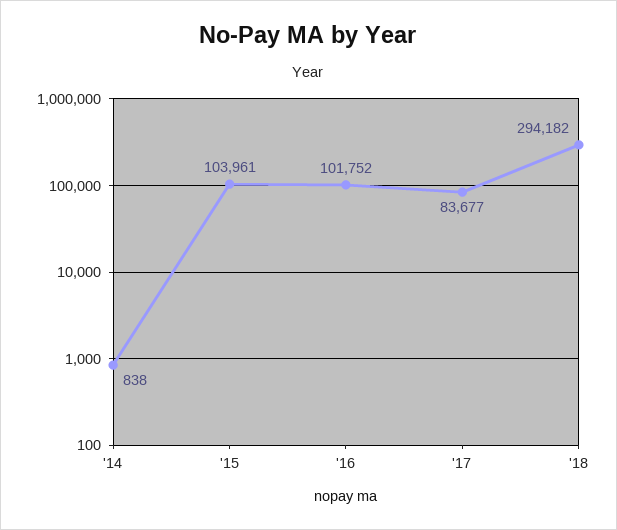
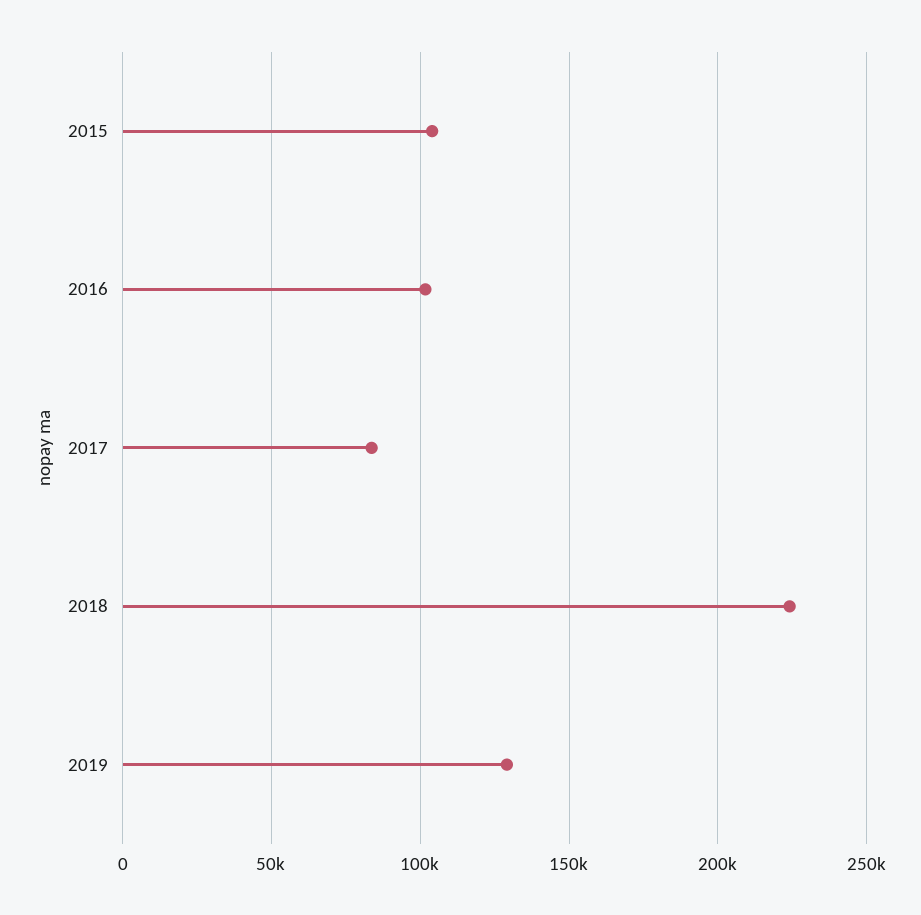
'14: 838 -> none
'18: 294182 -> 225000
2019: none -> 130000

